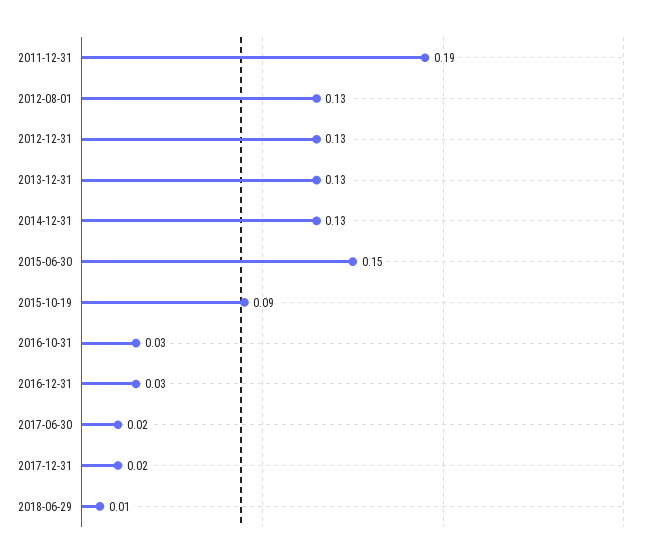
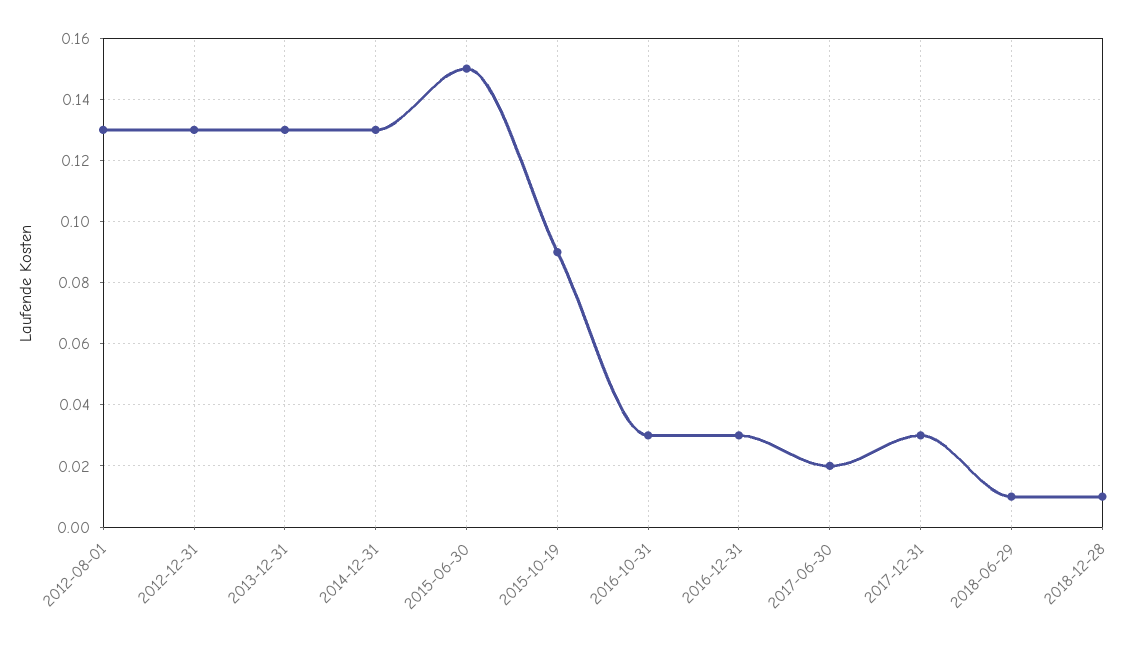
2011-12-31: 0.19 -> none
2017-12-31: 0.02 -> 0.03
2018-12-28: none -> 0.01

